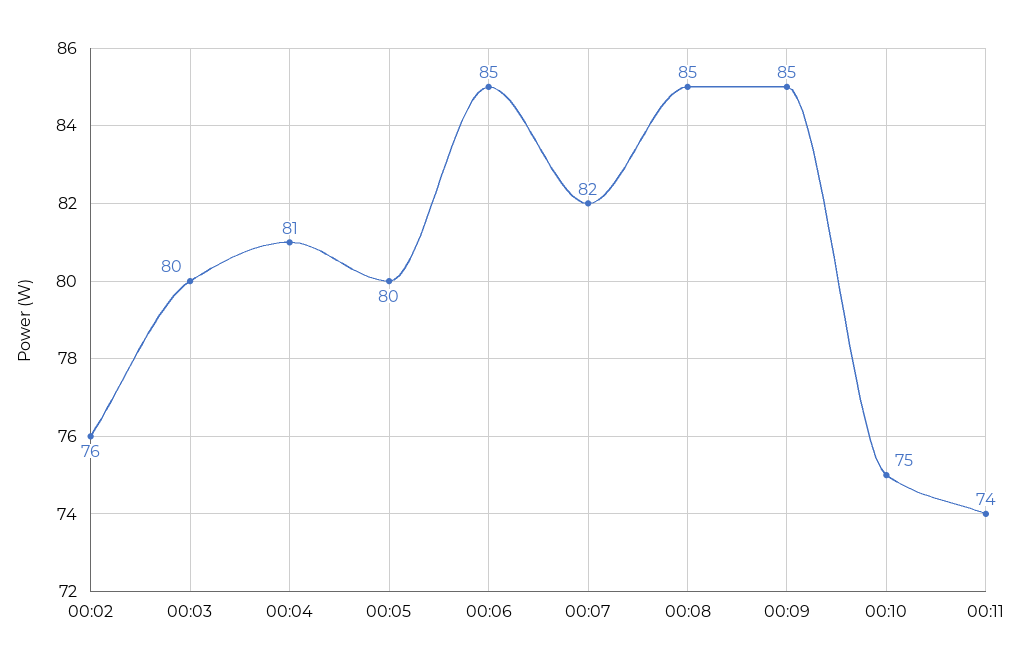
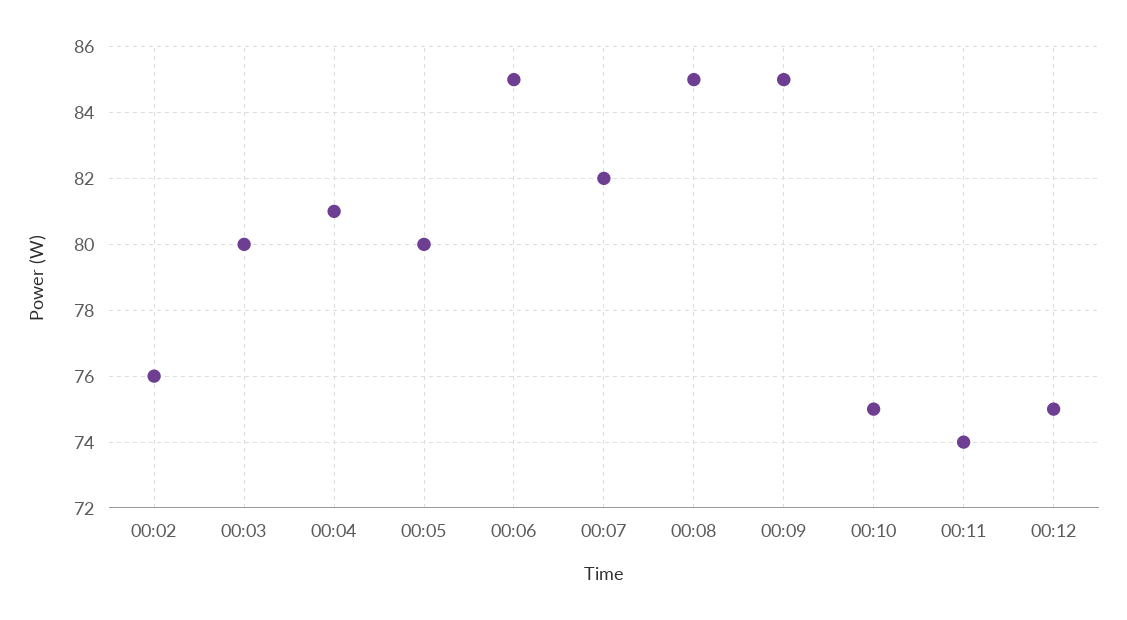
00:12: none -> 75

